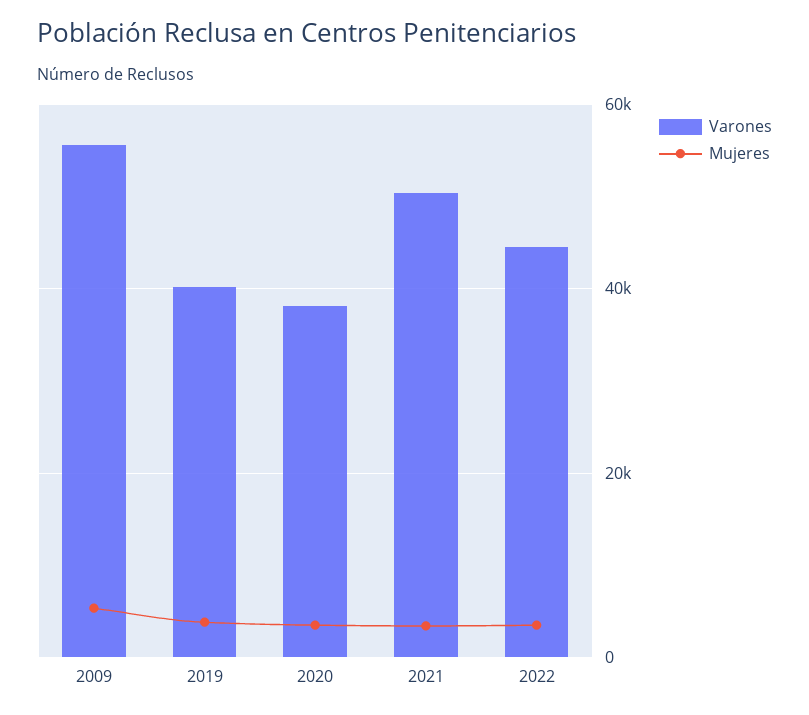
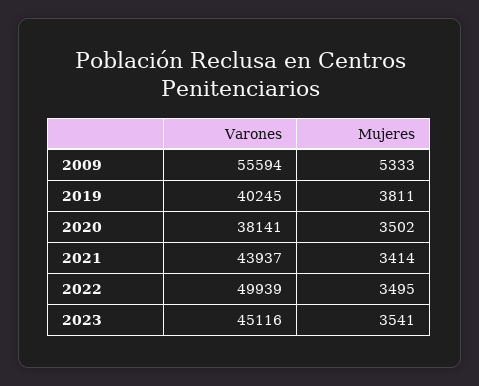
Varones, 2021: 50000 -> 43937
Varones, 2022: 44000 -> 49939
Varones, 2023: none -> 45116
Mujeres, 2023: none -> 3541

